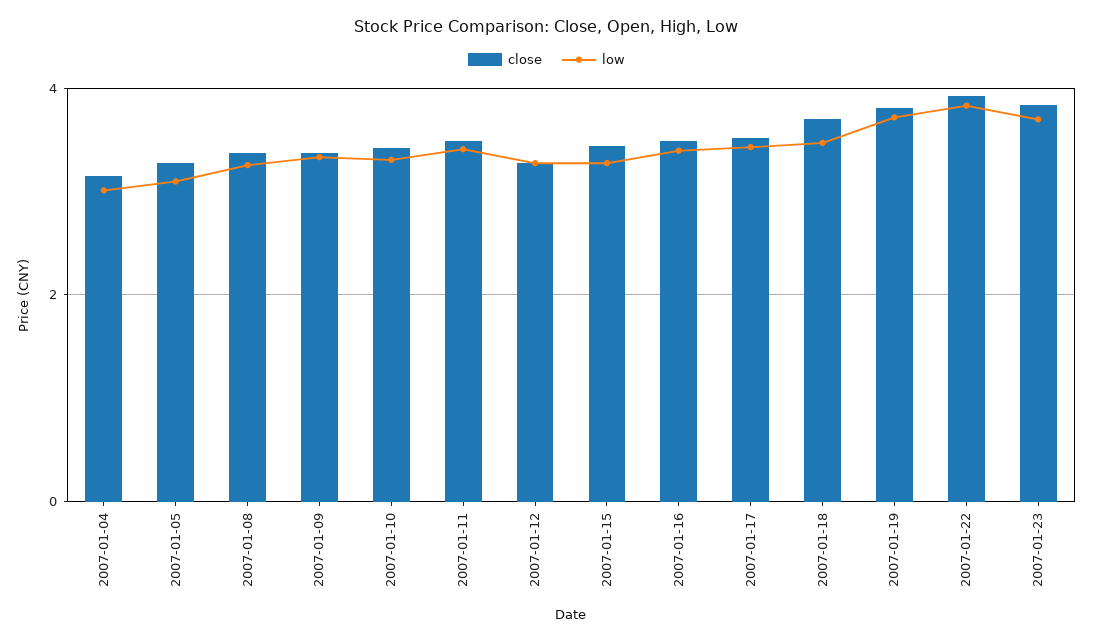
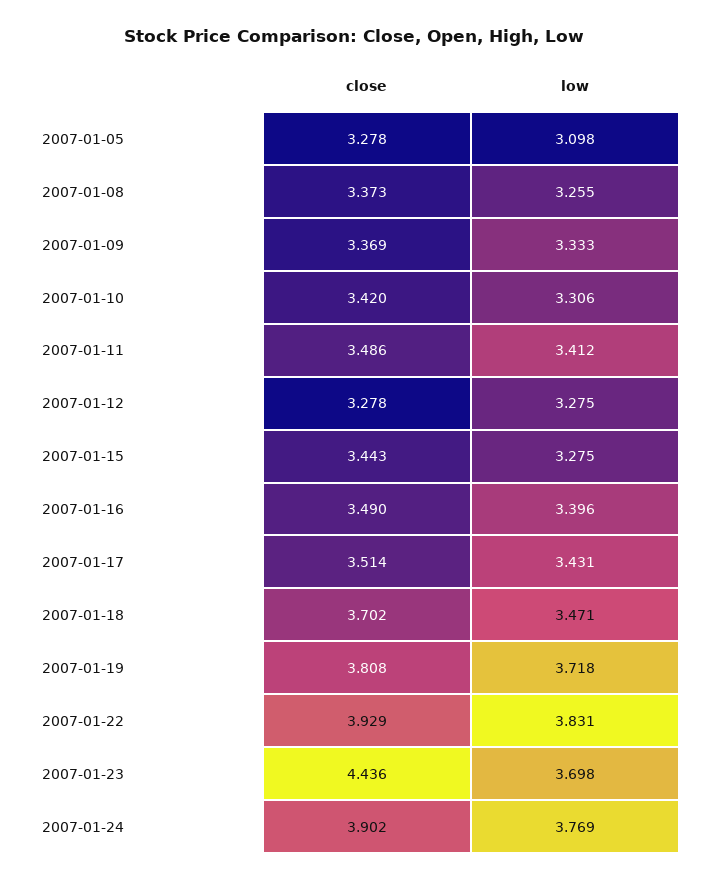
close, 2007-01-04: 3.2 -> none
low, 2007-01-04: 3 -> none
close, 2007-01-23: 3.8 -> 4.436
close, 2007-01-24: none -> 3.902
low, 2007-01-24: none -> 3.769

